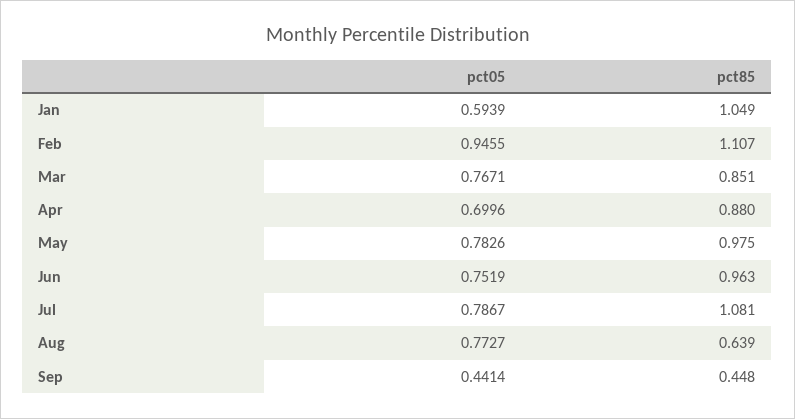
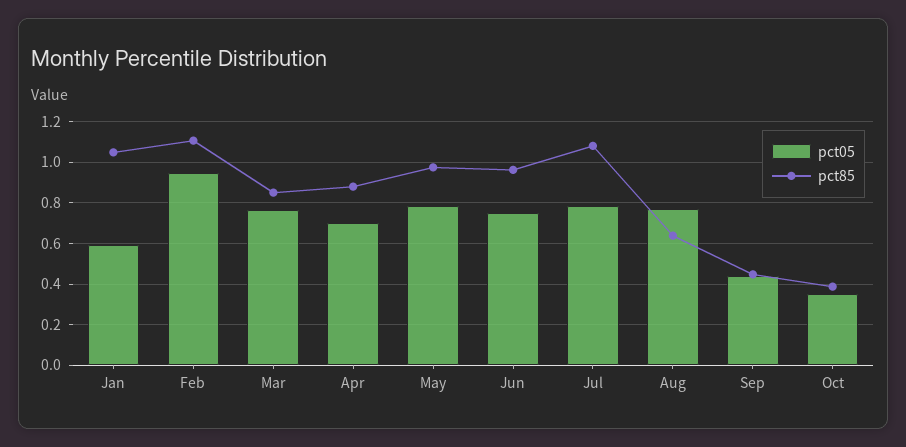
pct05, Oct: none -> 0.35
pct85, Oct: none -> 0.4

